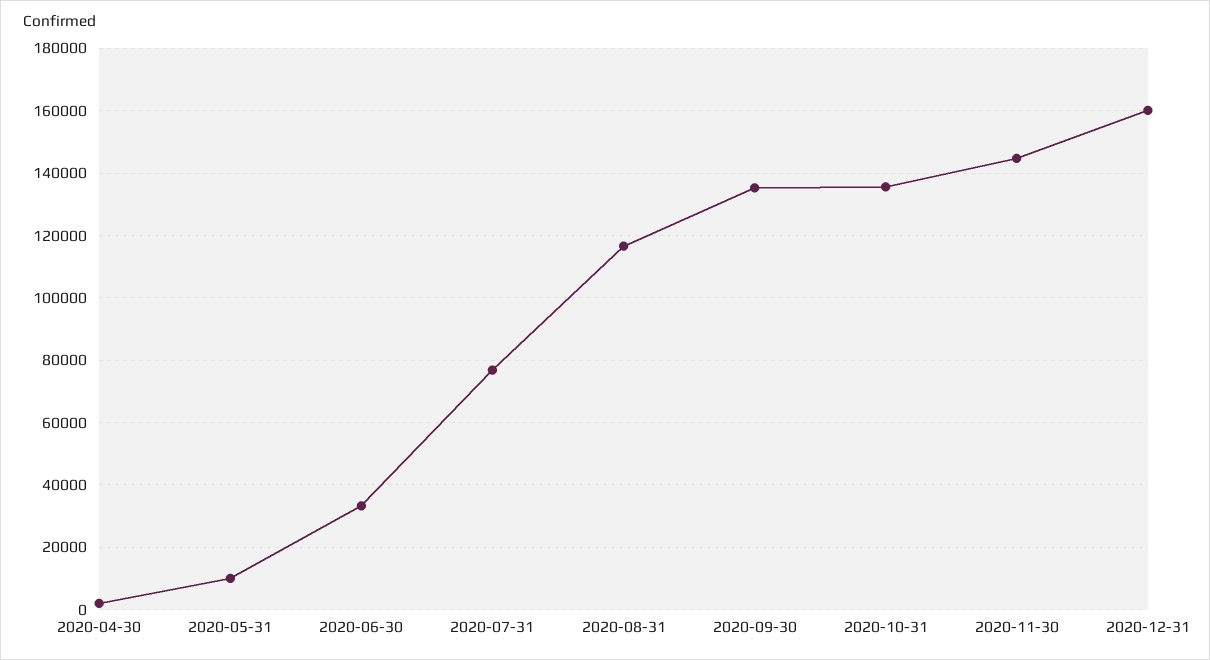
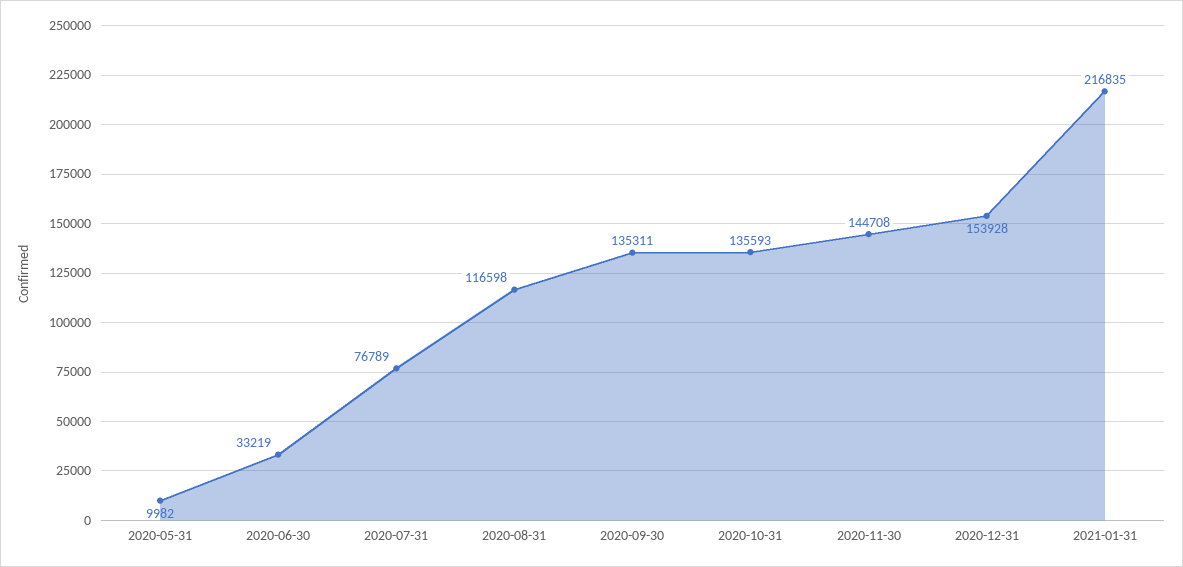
2020-04-30: 2000 -> none
2020-12-31: 160000 -> 153928
2021-01-31: none -> 216835

